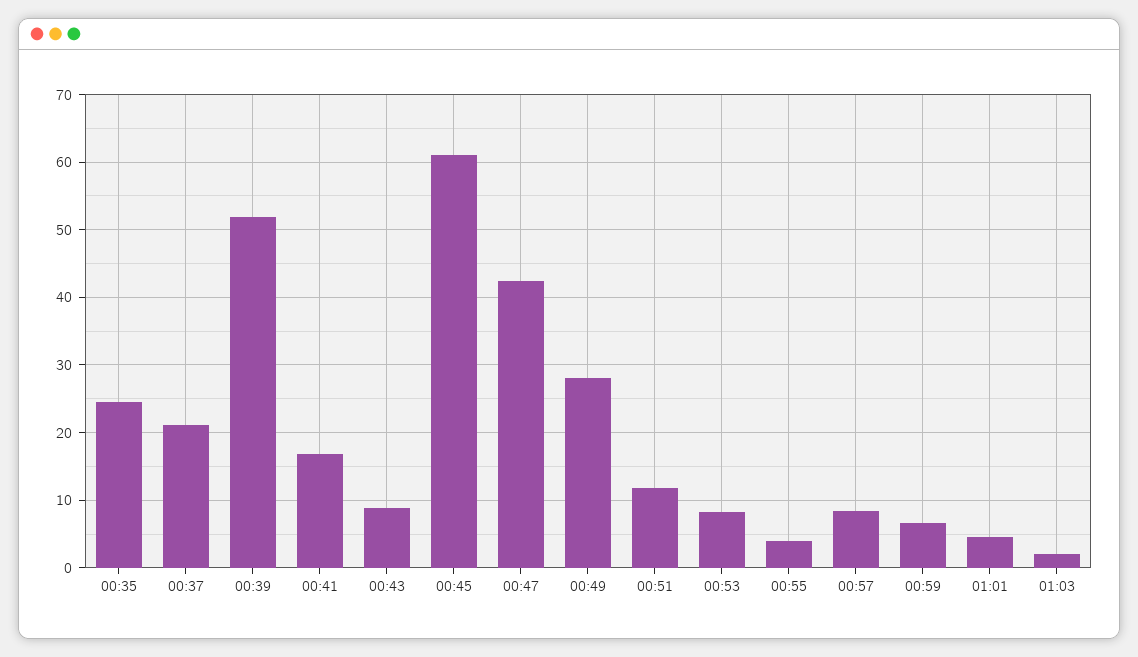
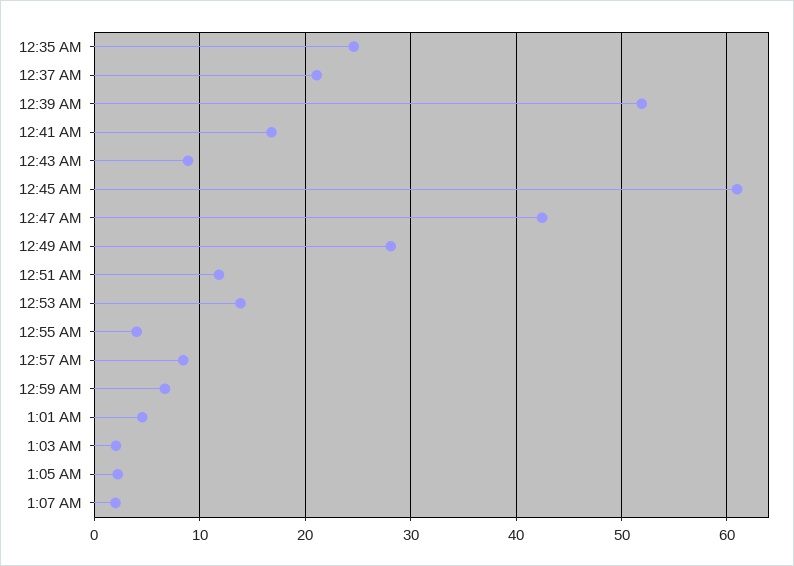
00:53: 8 -> 14
1:05 AM: none -> 2
1:07 AM: none -> 2

